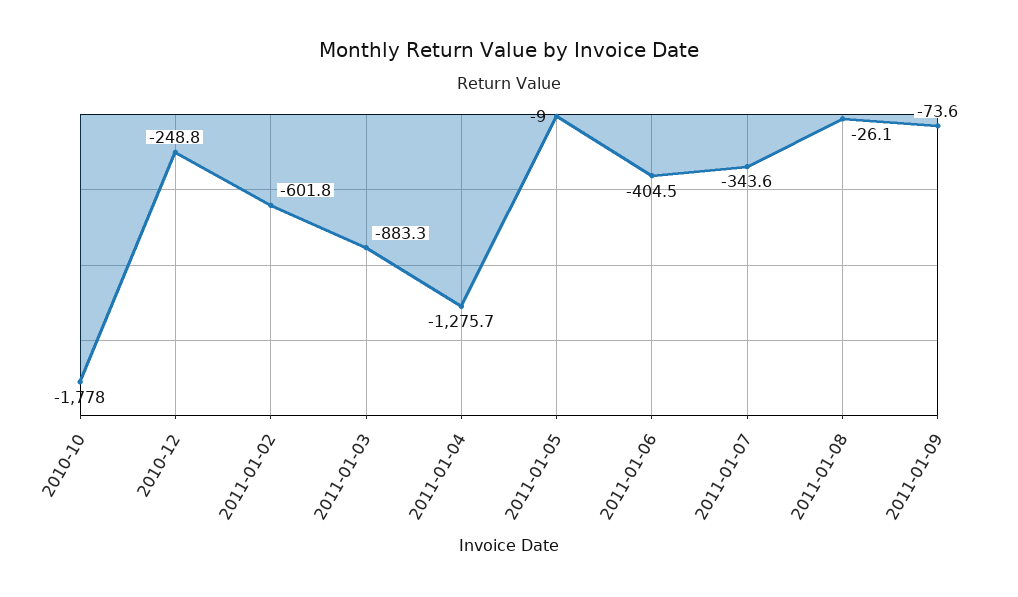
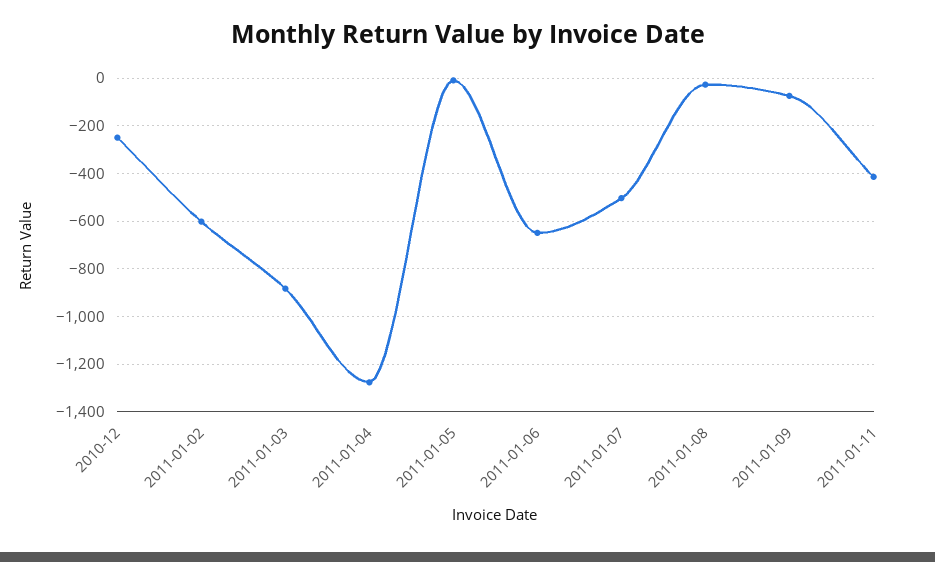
2010-10: -1778 -> none
2011-01-06: -404.5 -> -650
2011-01-07: -343.6 -> -500
2011-01-11: none -> -400

